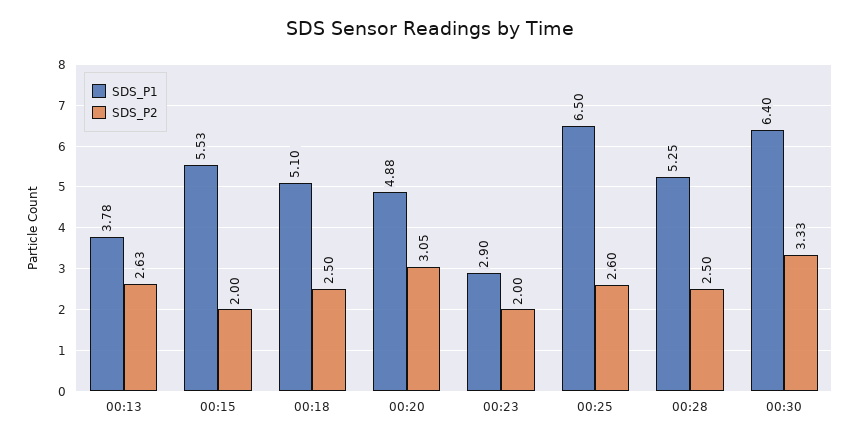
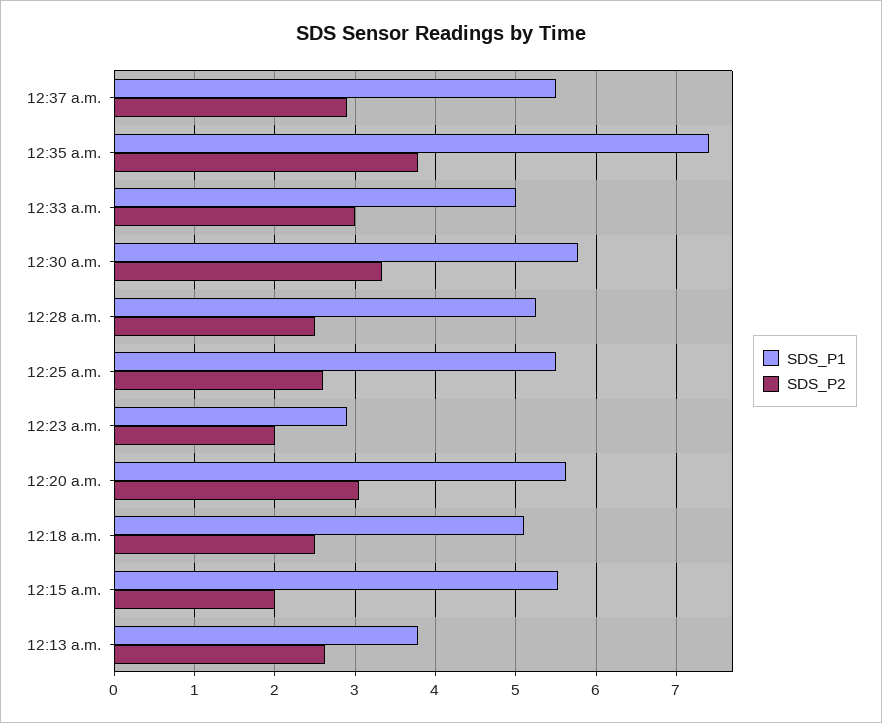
SDS_P1, 00:20: 4.88 -> 5.6
SDS_P1, 00:25: 6.5 -> 5.5
SDS_P1, 00:30: 6.4 -> 5.8
SDS_P1, 12:37 a.m.: none -> 5.5
SDS_P2, 12:37 a.m.: none -> 2.9
SDS_P1, 12:35 a.m.: none -> 7.4
SDS_P2, 12:35 a.m.: none -> 3.8
SDS_P1, 12:33 a.m.: none -> 5
SDS_P2, 12:33 a.m.: none -> 3

